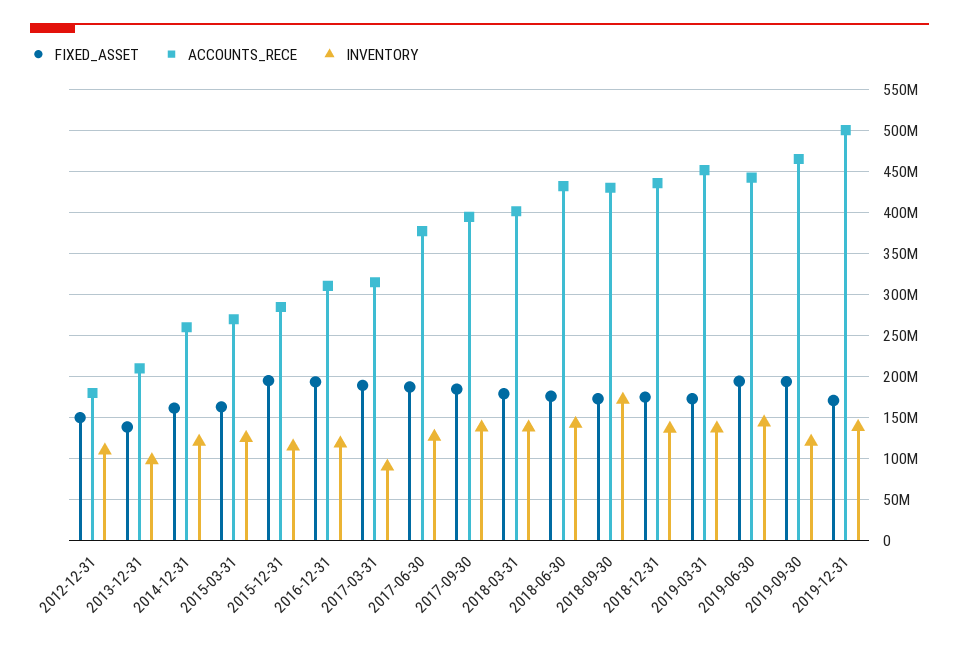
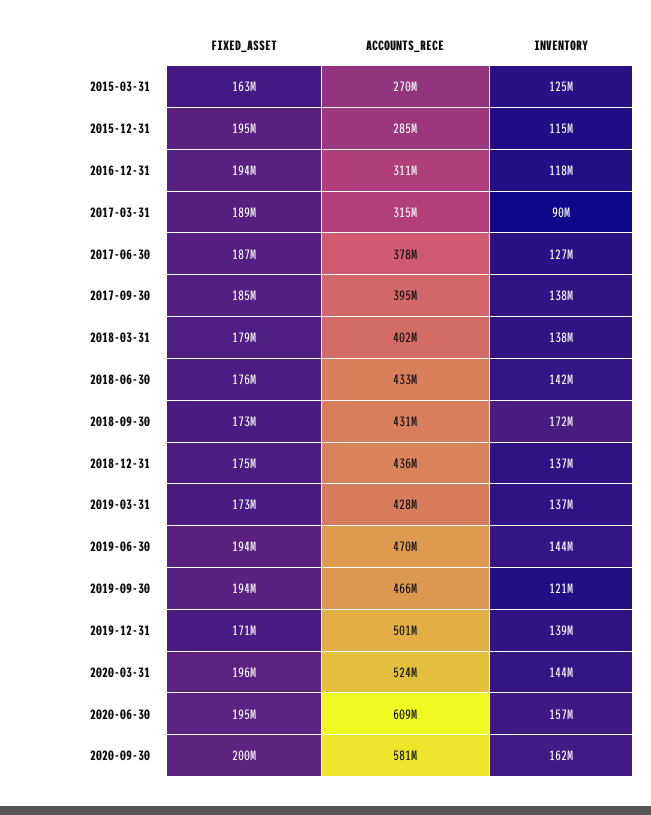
FIXED_ASSET, 2012-12-31: 150000000 -> none
ACCOUNTS_RECE, 2012-12-31: 180000000 -> none
INVENTORY, 2012-12-31: 110000000 -> none
FIXED_ASSET, 2013-12-31: 140000000 -> none
ACCOUNTS_RECE, 2013-12-31: 210000000 -> none
INVENTORY, 2013-12-31: 100000000 -> none
FIXED_ASSET, 2014-12-31: 160000000 -> none
ACCOUNTS_RECE, 2014-12-31: 260000000 -> none
INVENTORY, 2014-12-31: 120000000 -> none
ACCOUNTS_RECE, 2019-03-31: 450000000 -> 428000000
ACCOUNTS_RECE, 2019-06-30: 440000000 -> 470000000
FIXED_ASSET, 2020-03-31: none -> 196000000
ACCOUNTS_RECE, 2020-03-31: none -> 524000000
INVENTORY, 2020-03-31: none -> 144000000
FIXED_ASSET, 2020-06-30: none -> 195000000
ACCOUNTS_RECE, 2020-06-30: none -> 609000000
INVENTORY, 2020-06-30: none -> 157000000
FIXED_ASSET, 2020-09-30: none -> 200000000
ACCOUNTS_RECE, 2020-09-30: none -> 581000000
INVENTORY, 2020-09-30: none -> 162000000

